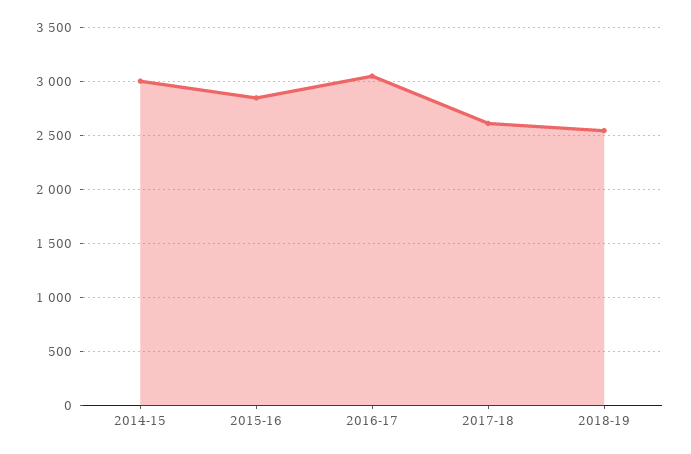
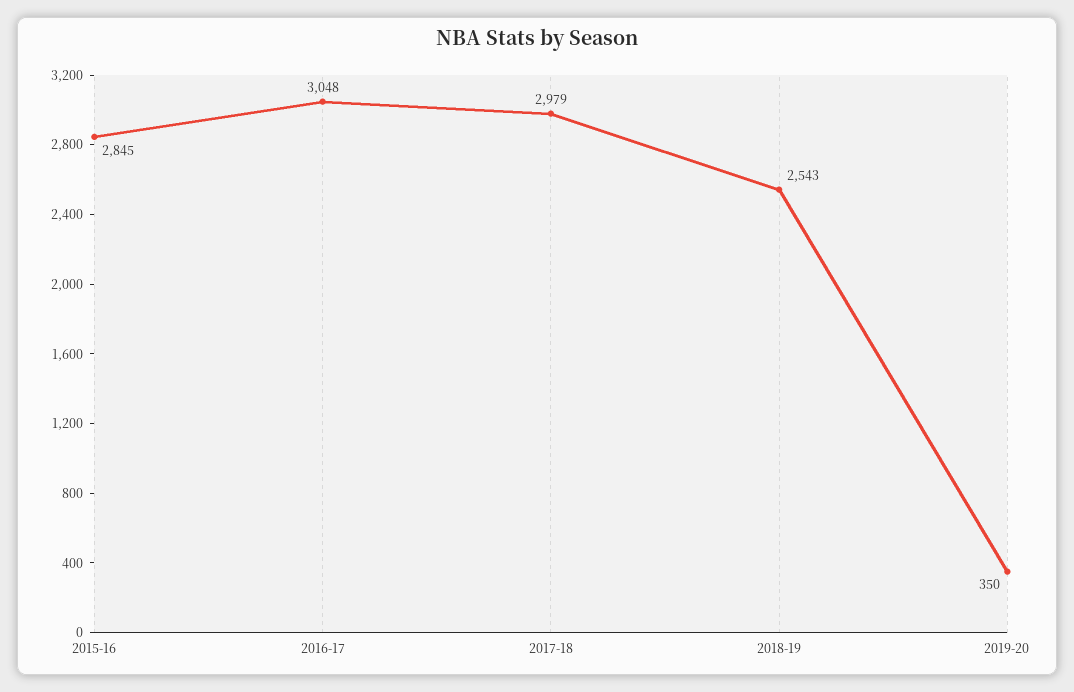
2014-15: 3000 -> none
2017-18: 2600 -> 2979
2019-20: none -> 350

